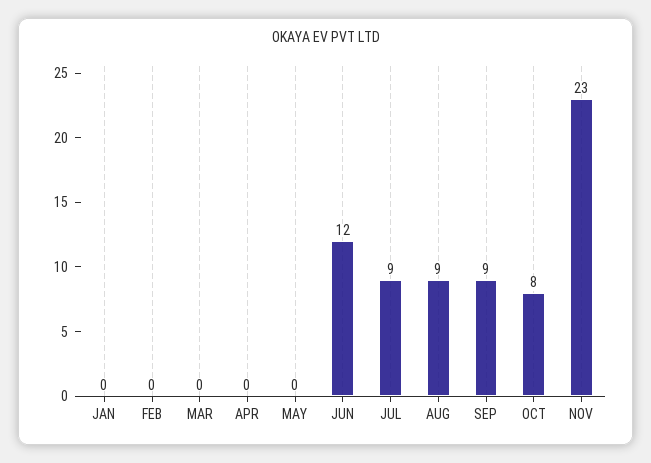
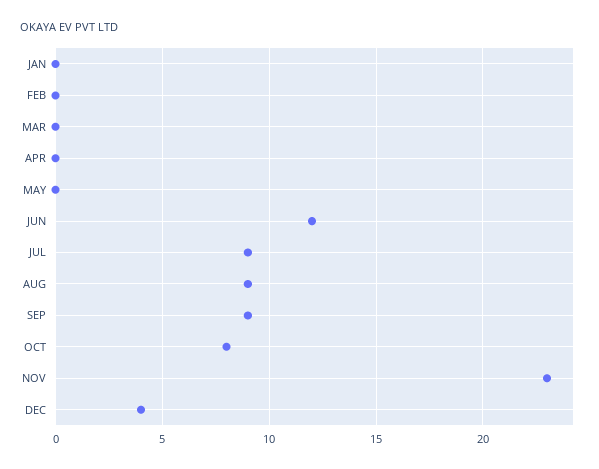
DEC: none -> 4

